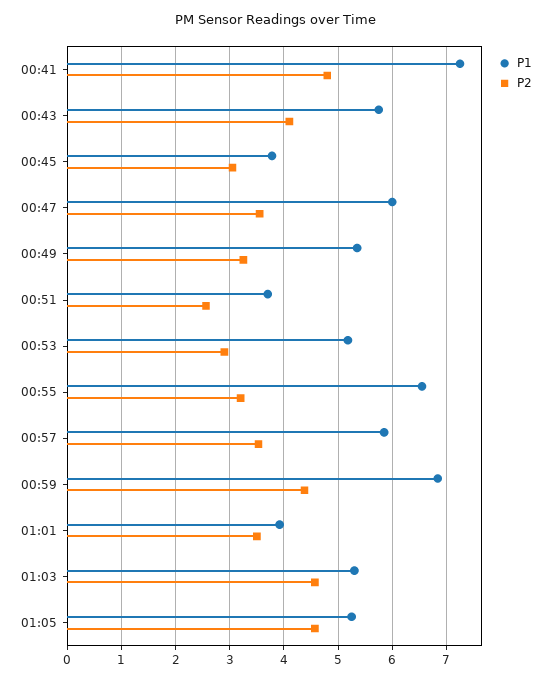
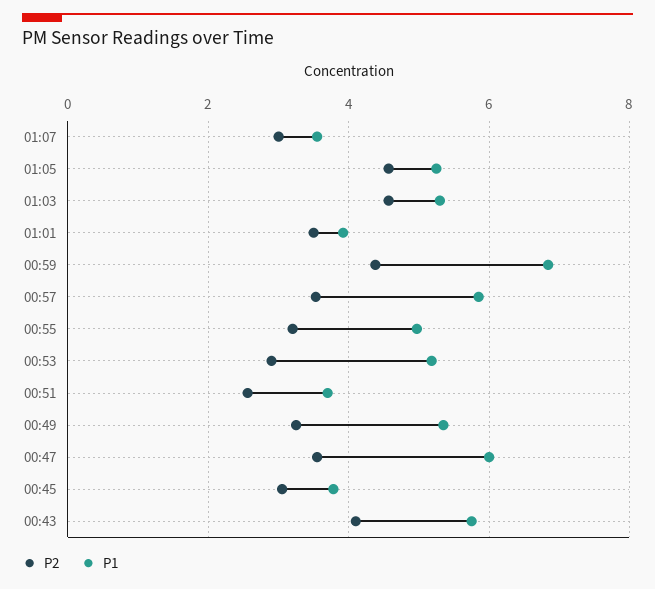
P1, 00:41: 7.2 -> none
P2, 00:41: 4.8 -> none
P1, 00:55: 6.6 -> 5
P2, 01:07: none -> 3
P1, 01:07: none -> 3.6

